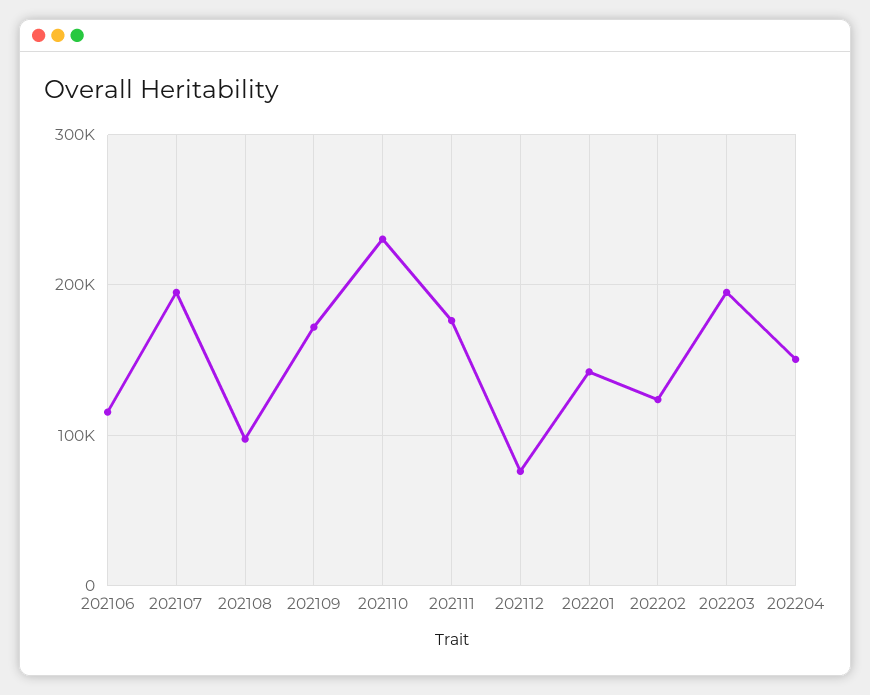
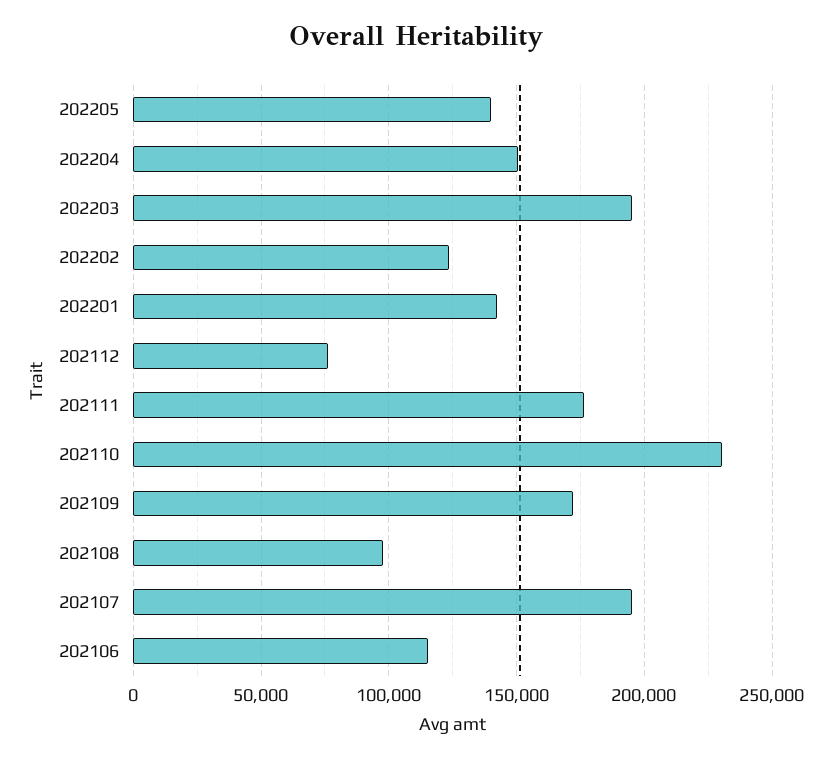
202205: none -> 140000

